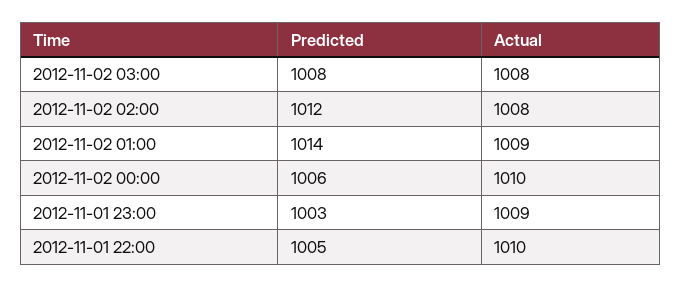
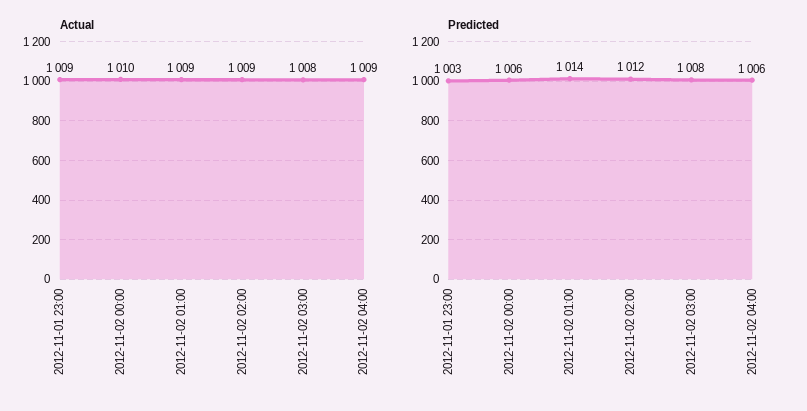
Actual, 2012-11-02 02:00: 1008 -> 1009
Predicted, 2012-11-01 22:00: 1005 -> none
Actual, 2012-11-01 22:00: 1010 -> none
Actual, 2012-11-02 04:00: none -> 1009
Predicted, 2012-11-02 04:00: none -> 1006

